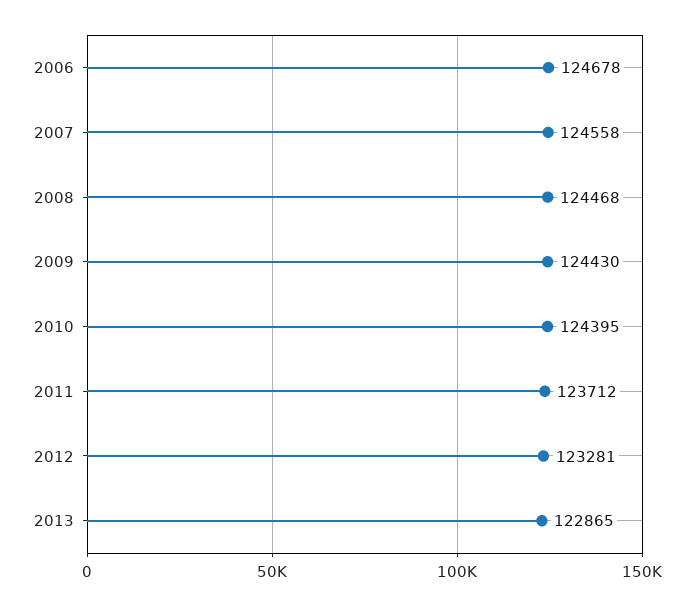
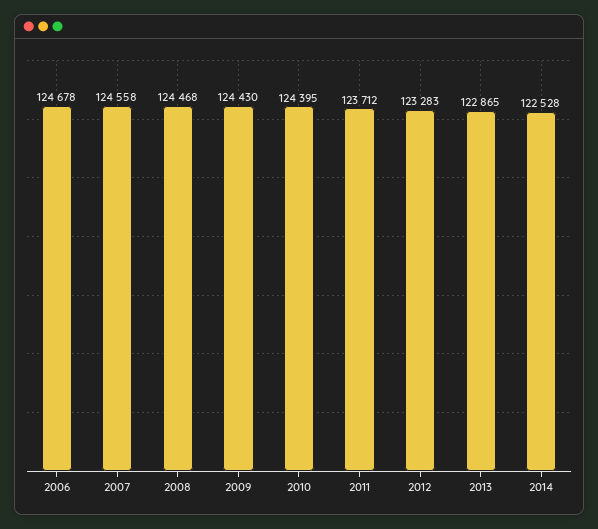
2012: 123281 -> 123283
2014: none -> 122528

